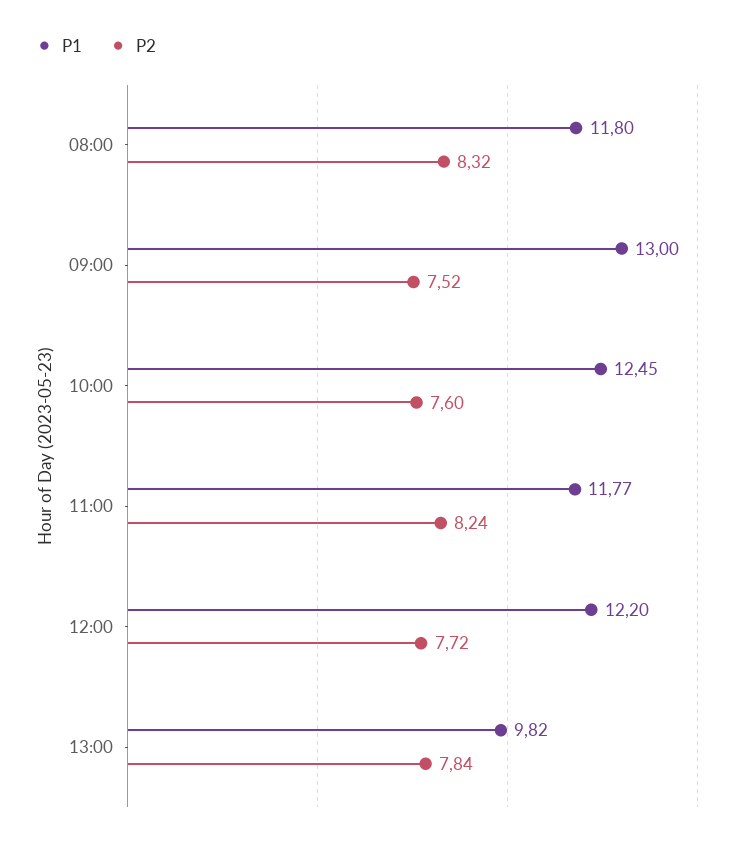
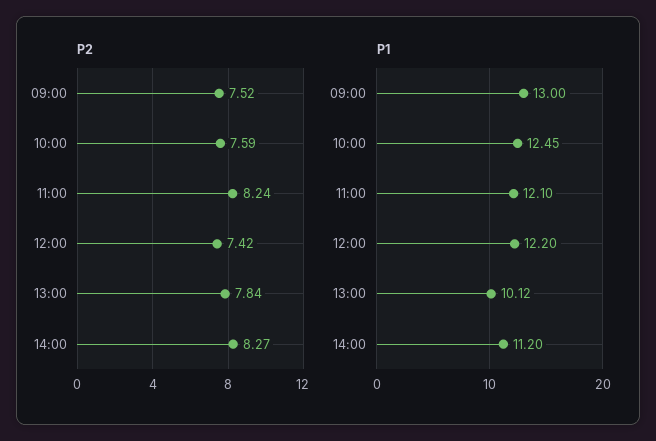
P1, 08:00: 11.8 -> none
P2, 08:00: 8.32 -> none
P2, 10:00: 7.6 -> 7.59
P1, 11:00: 11.77 -> 12.1
P2, 12:00: 7.72 -> 7.42
P1, 13:00: 9.82 -> 10.12
P2, 14:00: none -> 8.27
P1, 14:00: none -> 11.2

